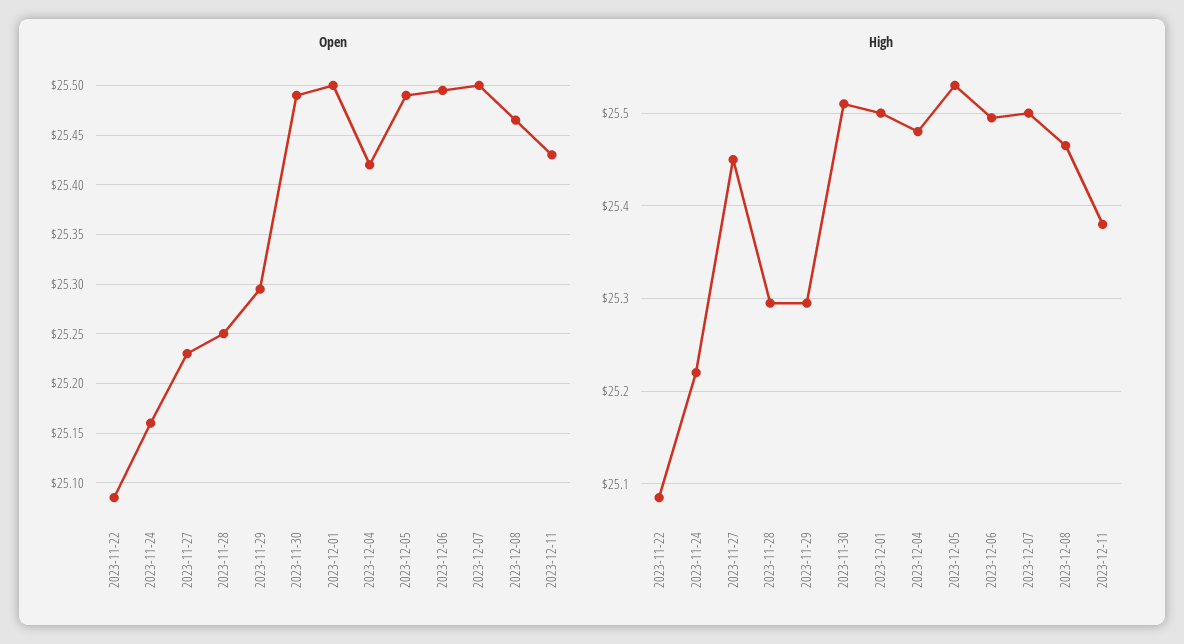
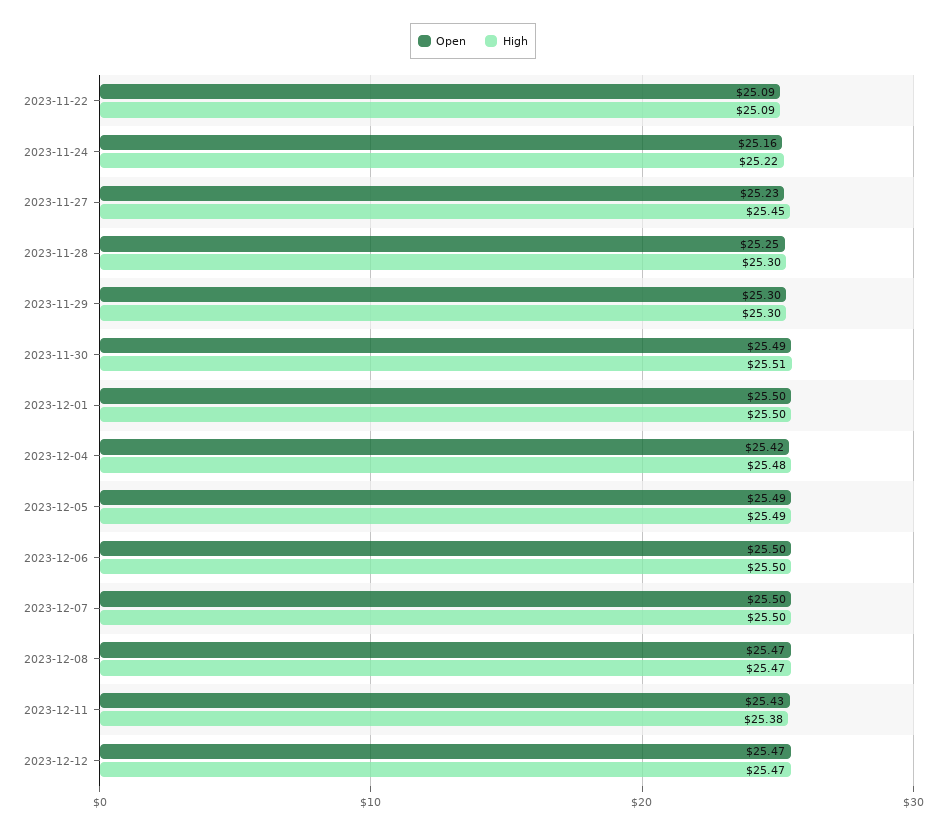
High, 2023-12-05: 25.53 -> 25.49
Open, 2023-12-12: none -> 25.47
High, 2023-12-12: none -> 25.47

